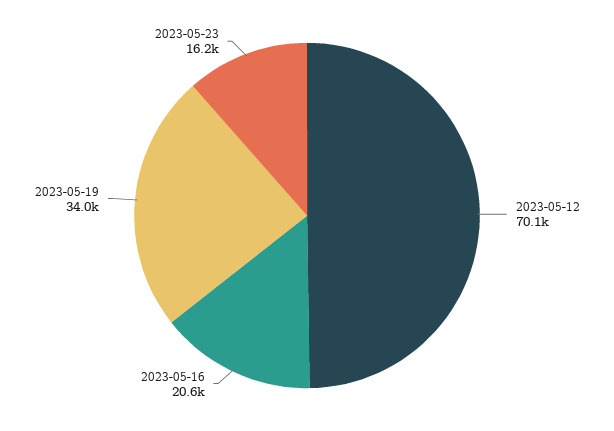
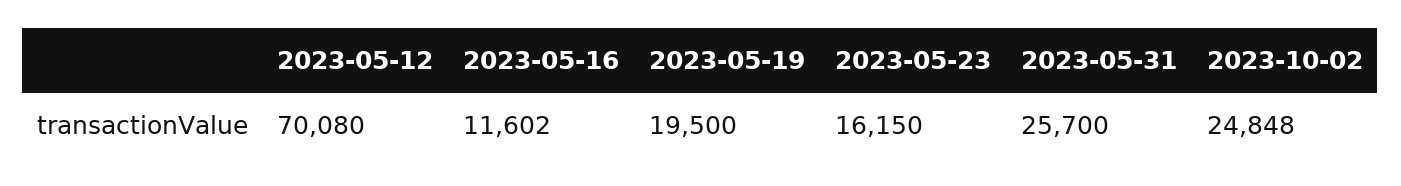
2023-05-16: 20600 -> 11602
2023-05-19: 34000 -> 19500
2023-05-31: none -> 25700
2023-10-02: none -> 24848

